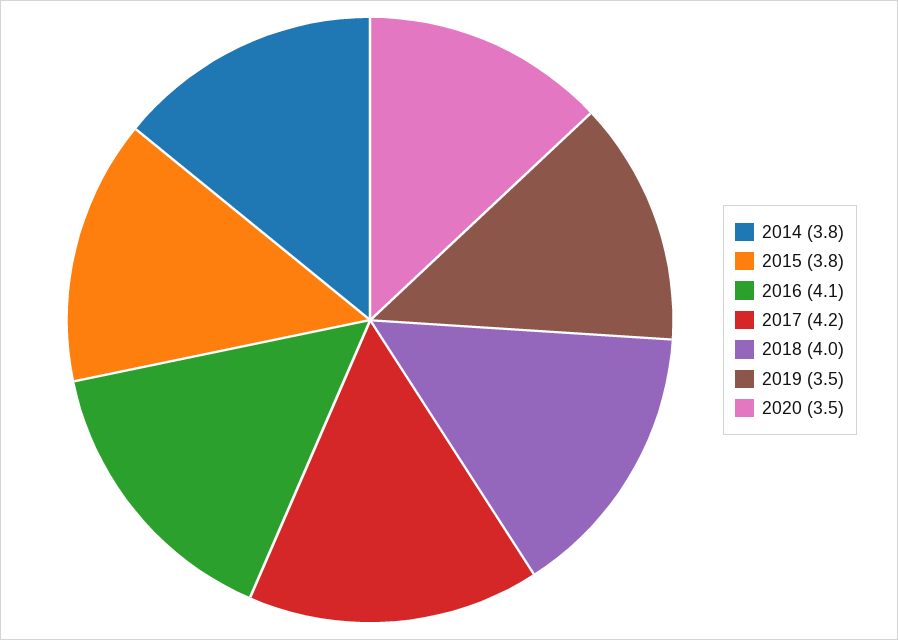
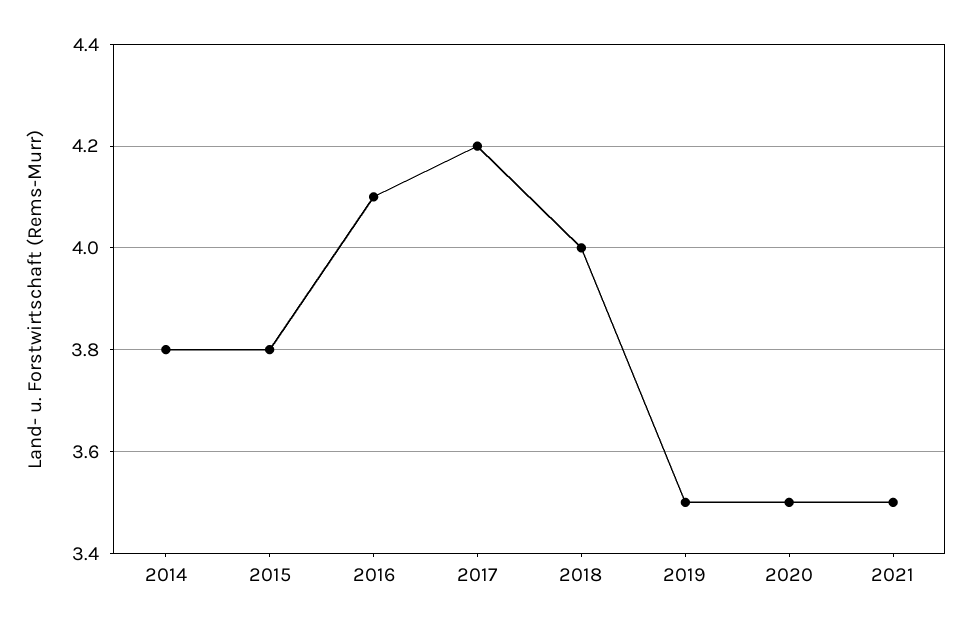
2021: none -> 3.5

